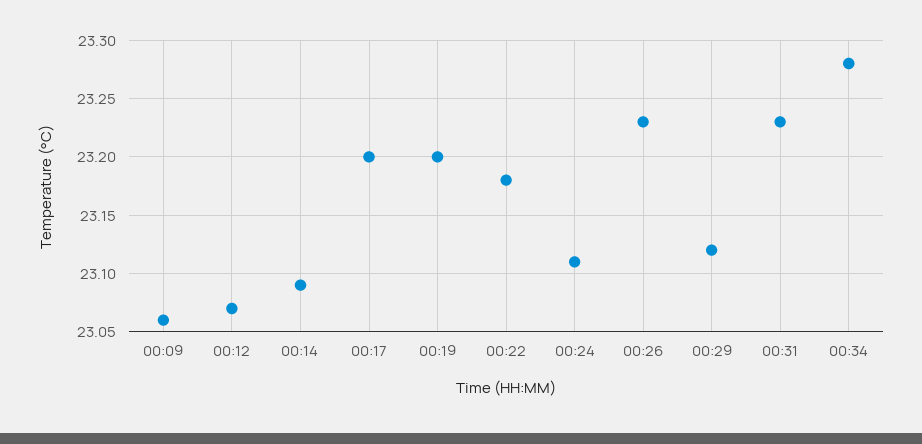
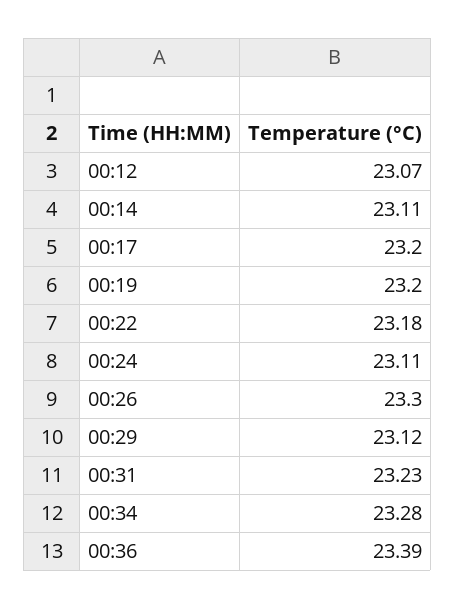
00:09: 23.06 -> none
00:14: 23.09 -> 23.11
00:26: 23.23 -> 23.3
00:36: none -> 23.39

